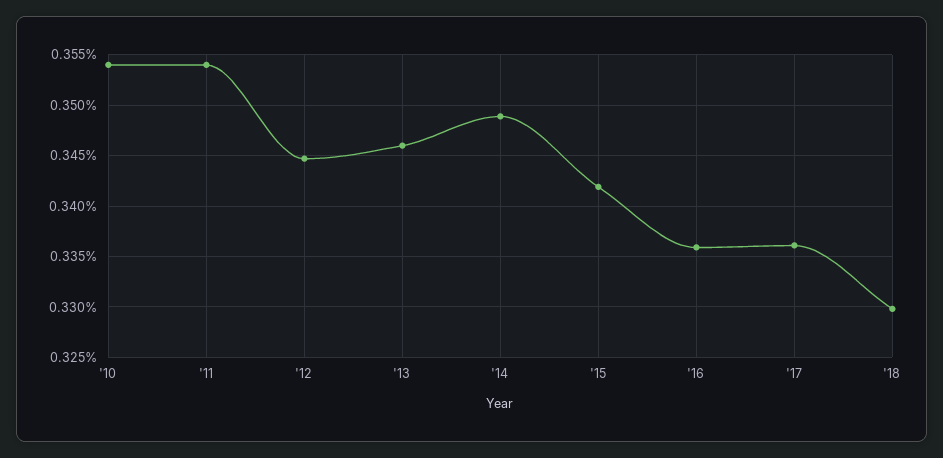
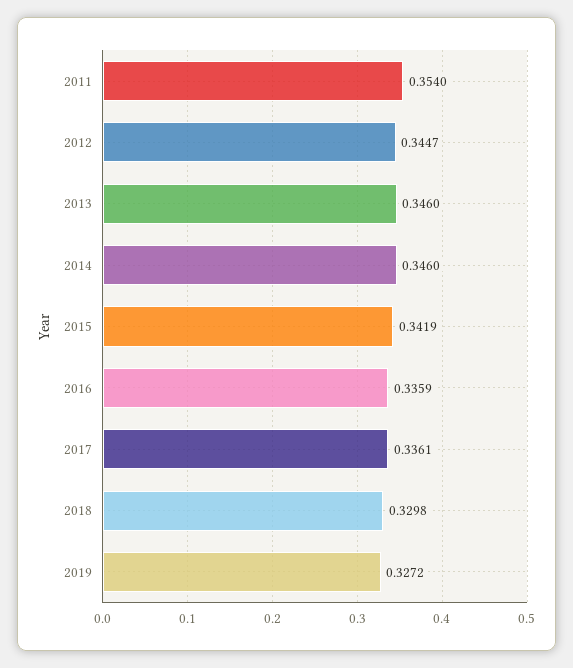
'10: 0.354 -> none
'14: 0.349 -> 0.346
2019: none -> 0.3272

